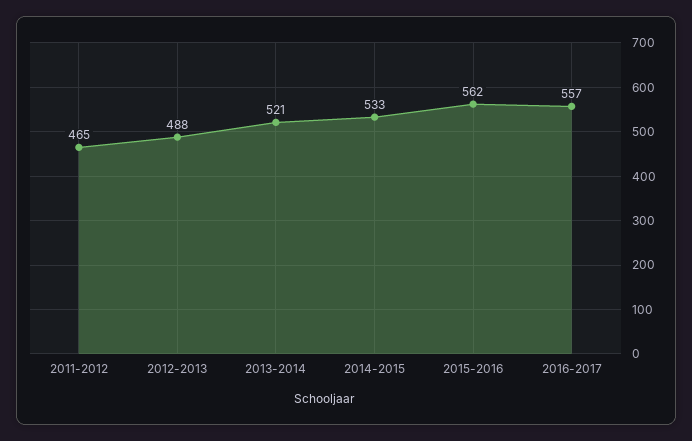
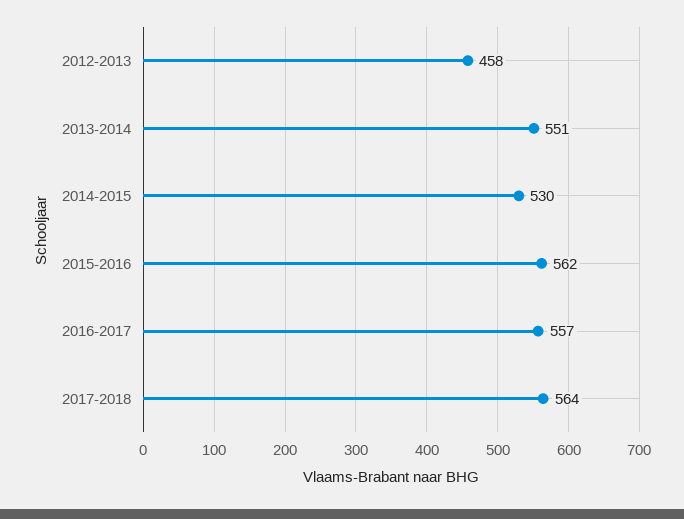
2011-2012: 465 -> none
2012-2013: 488 -> 458
2013-2014: 521 -> 551
2014-2015: 533 -> 530
2017-2018: none -> 564

